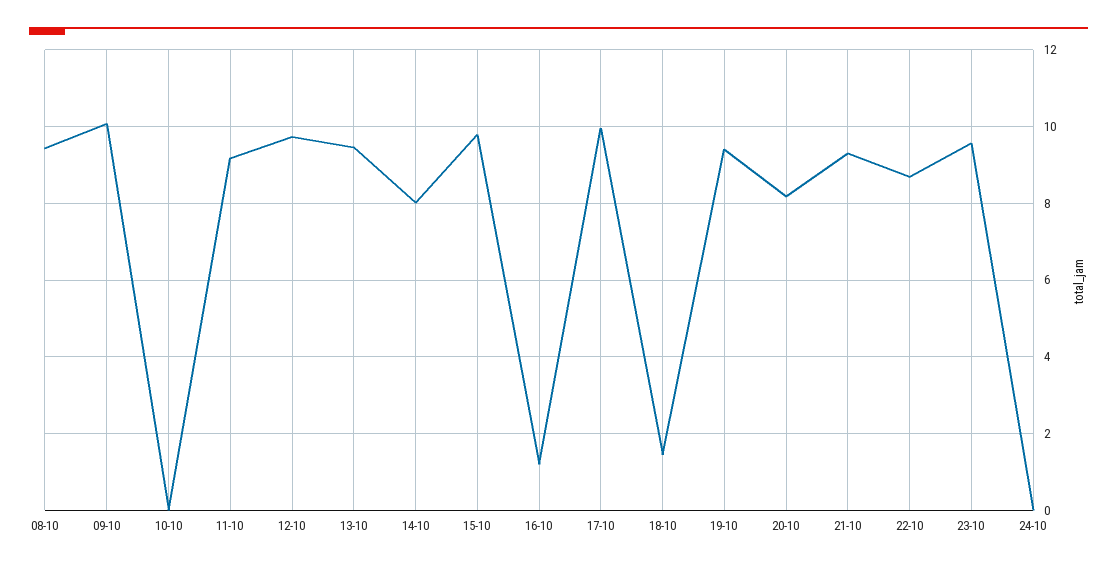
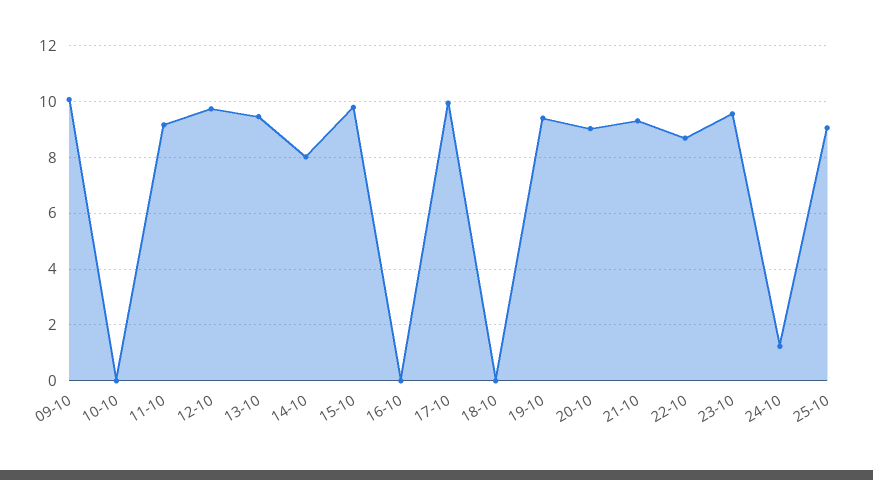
08-10: 9.4 -> none
16-10: 1.2 -> 0
18-10: 1.4 -> 0
20-10: 8.2 -> 9
24-10: 0 -> 1.25
25-10: none -> 9

